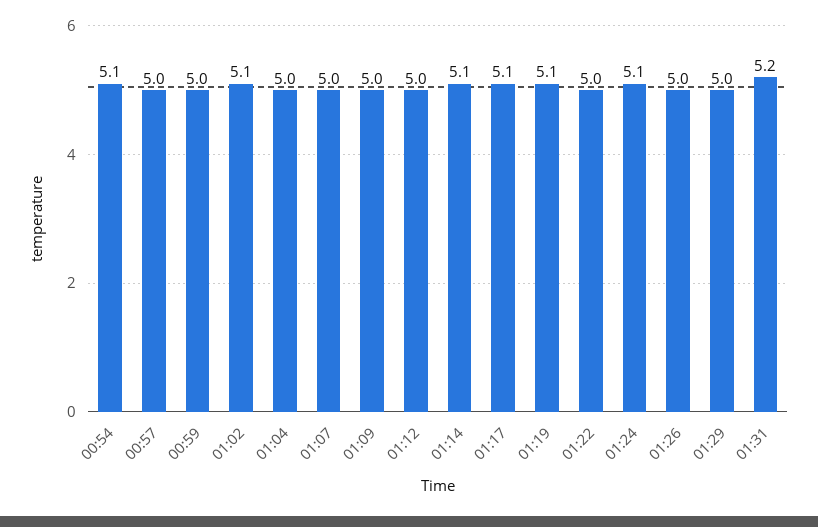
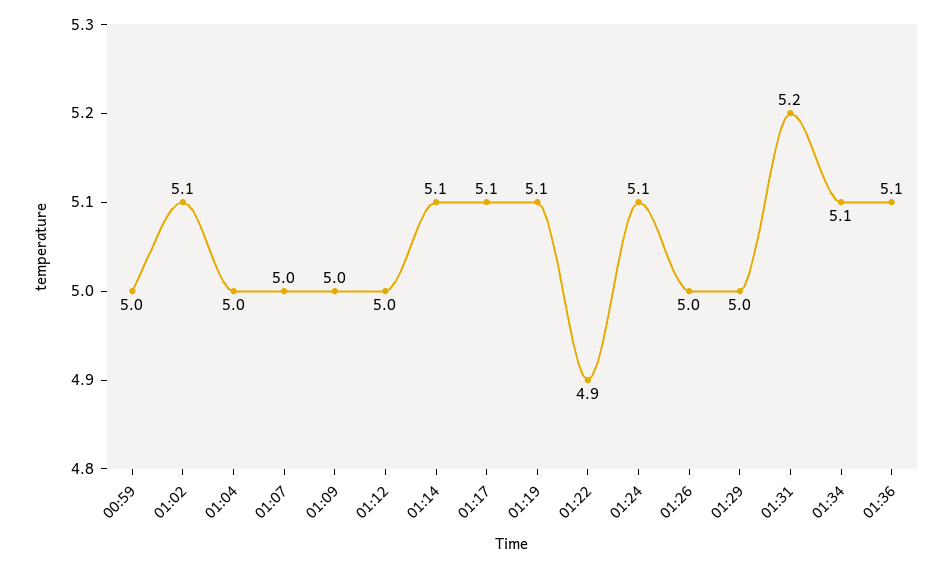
00:54: 5.1 -> none
00:57: 5 -> none
01:22: 5 -> 4.9
01:34: none -> 5.1
01:36: none -> 5.1

